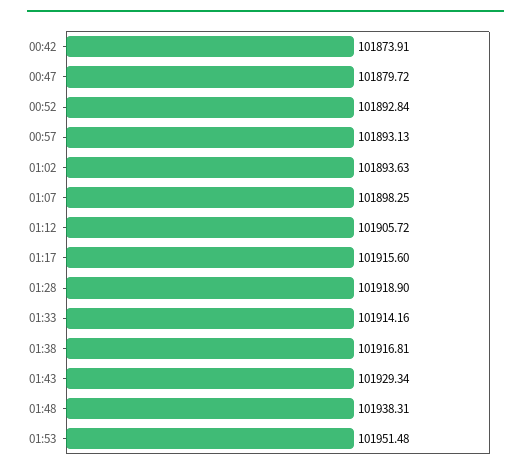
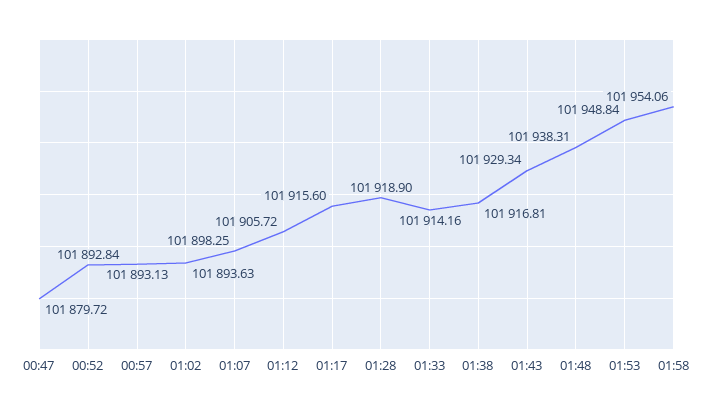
00:42: 101873.91 -> none
01:53: 101951.48 -> 101948.84
01:58: none -> 101954.06

